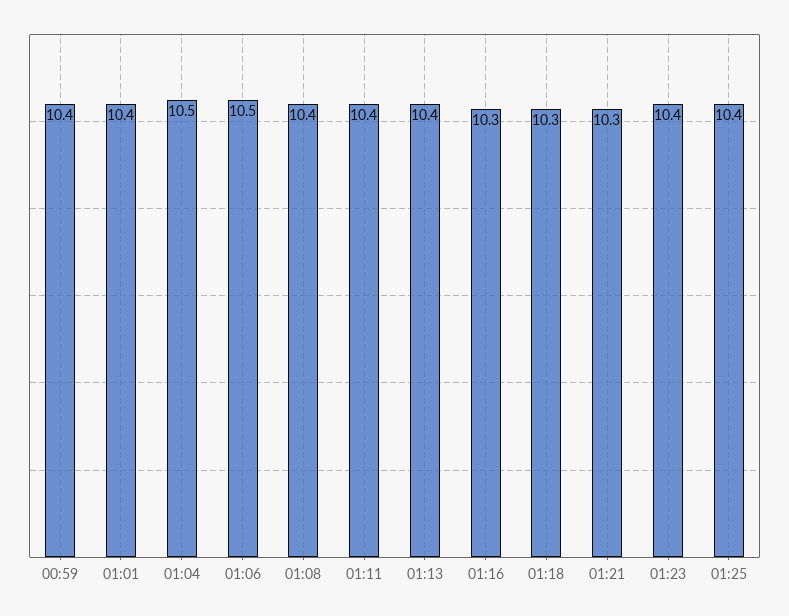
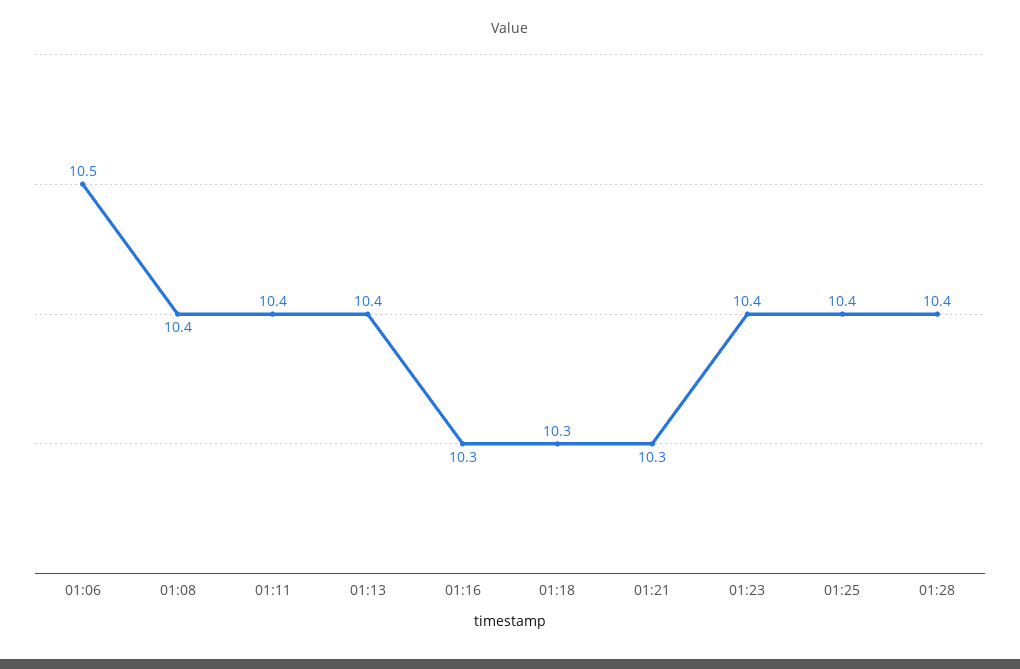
00:59: 10.4 -> none
01:01: 10.4 -> none
01:04: 10.5 -> none
01:28: none -> 10.4

